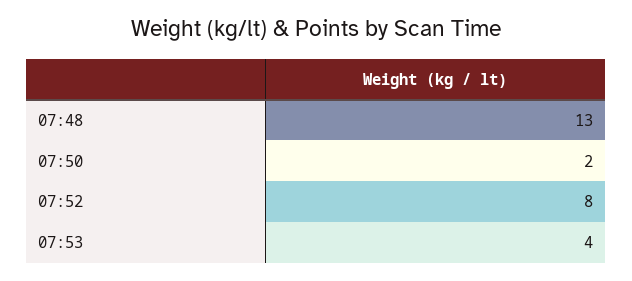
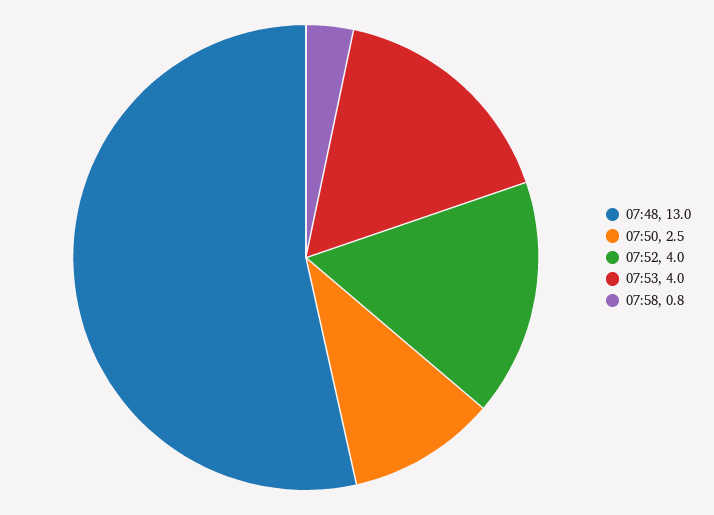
07:50: 2 -> 2.5
07:52: 8 -> 4
07:58: none -> 0.8

